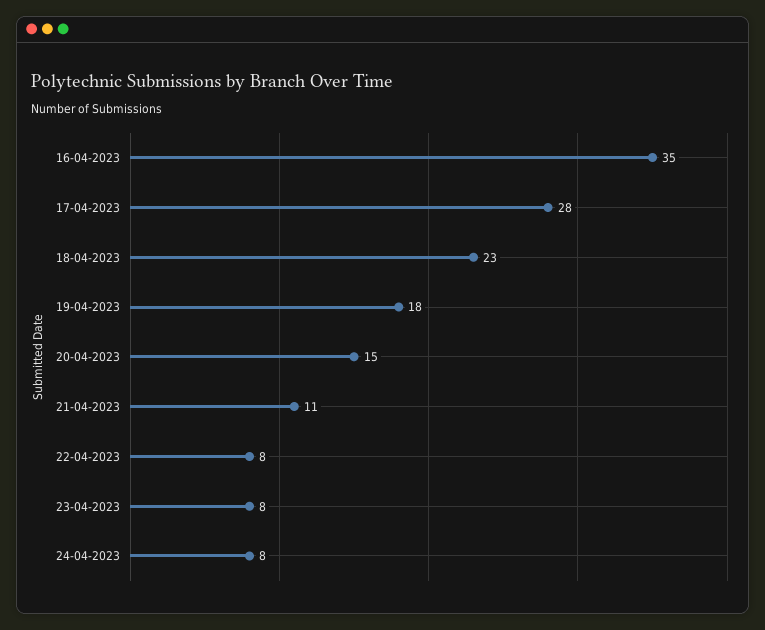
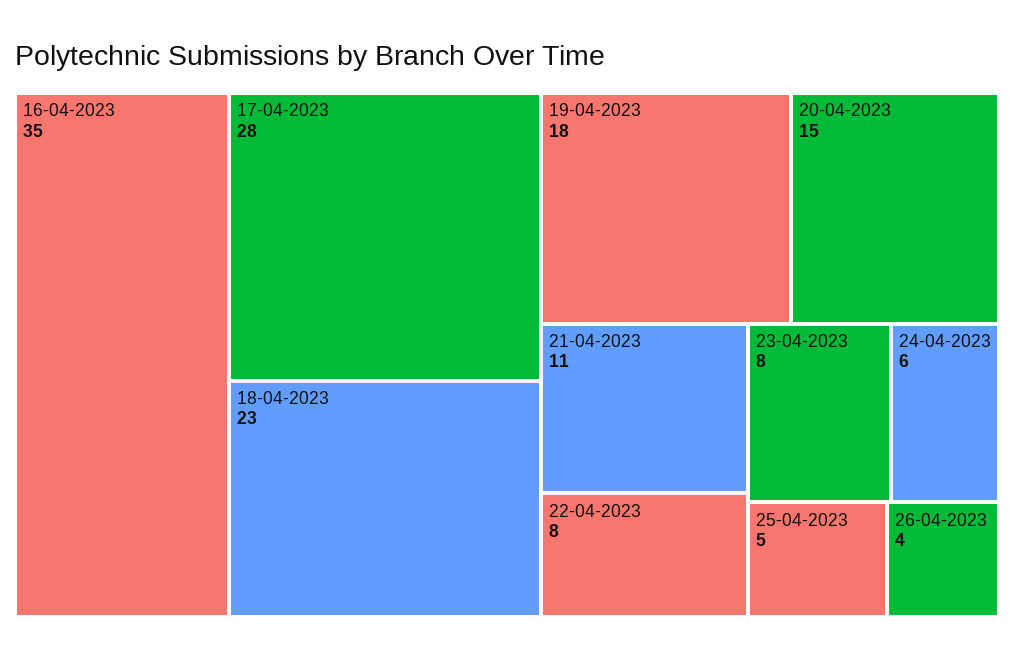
24-04-2023: 8 -> 6
25-04-2023: none -> 5
26-04-2023: none -> 4

